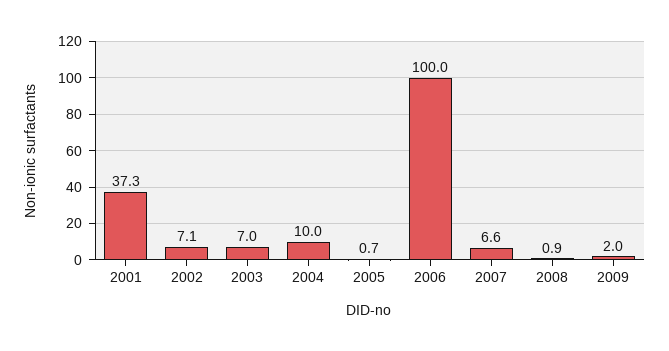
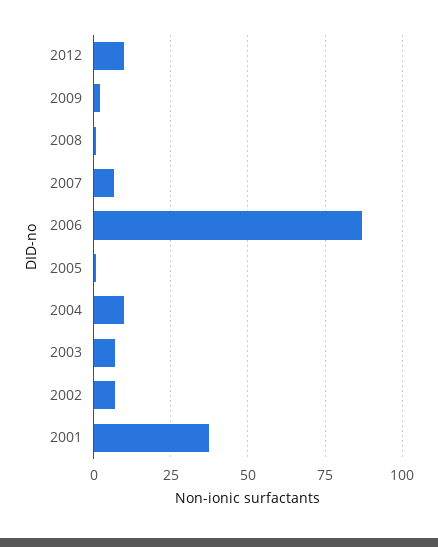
2006: 100 -> 87.5
2012: none -> 10

